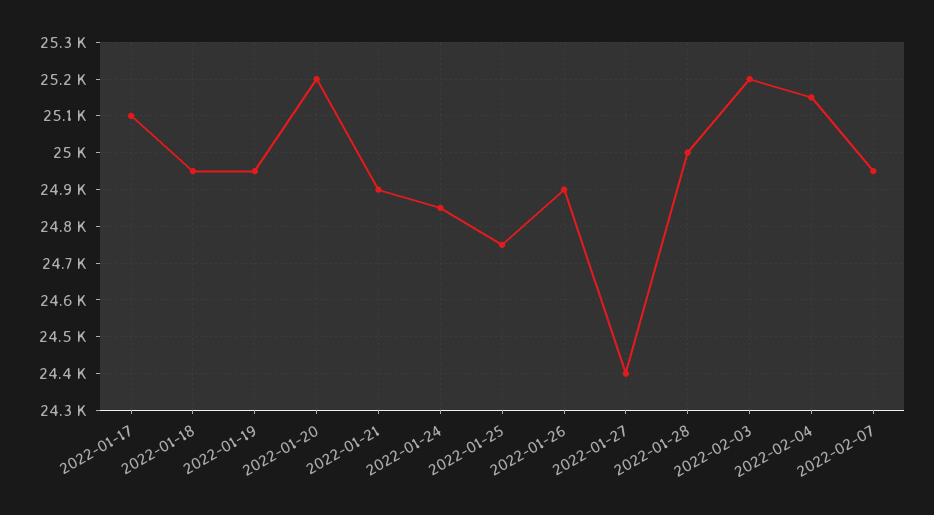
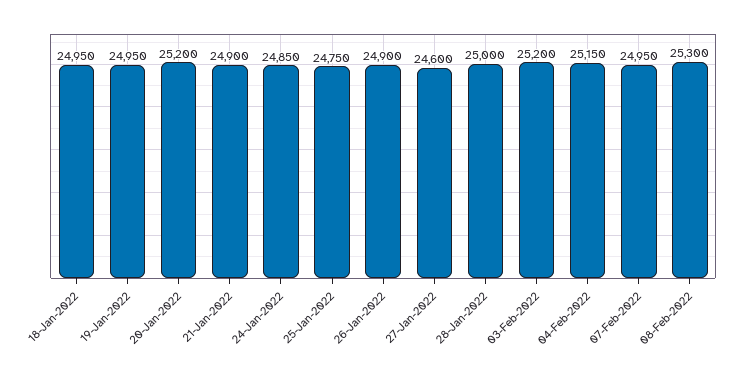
2022-01-17: 25100 -> none
2022-01-27: 24400 -> 24600
08-Feb-2022: none -> 25300

